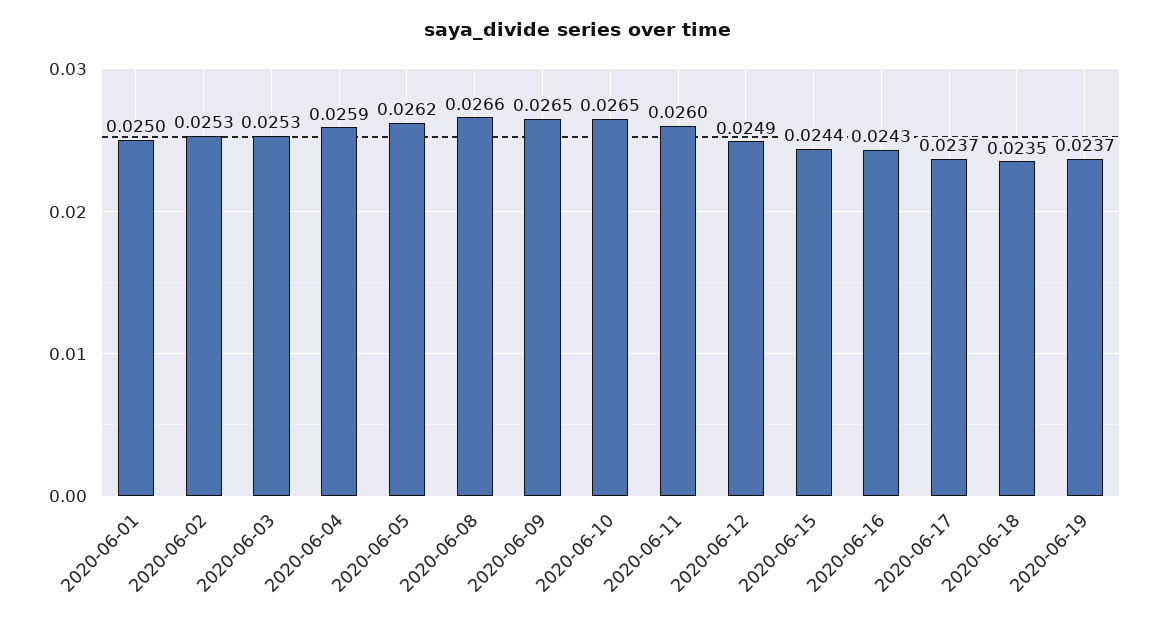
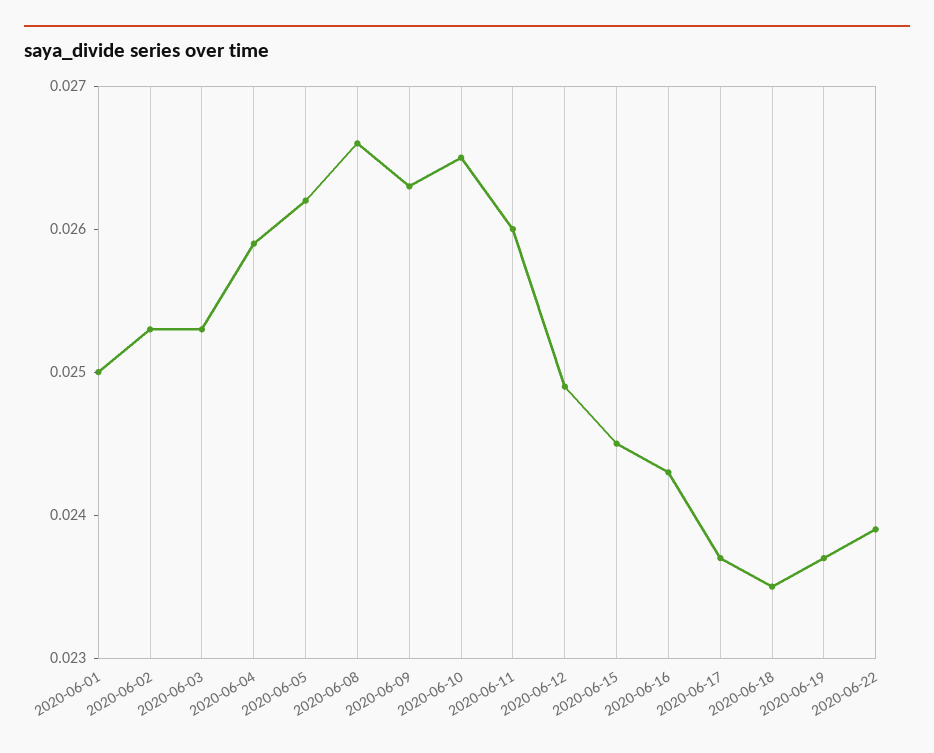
2020-06-09: 0.0265 -> 0.0263
2020-06-15: 0.0244 -> 0.0245
2020-06-22: none -> 0.0239

